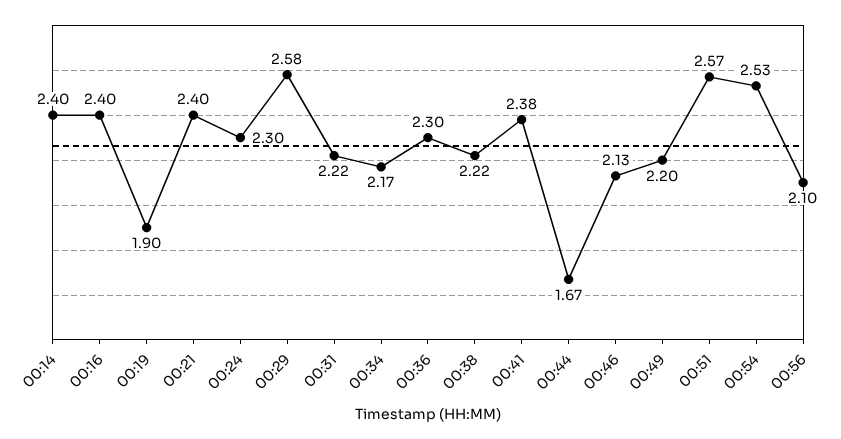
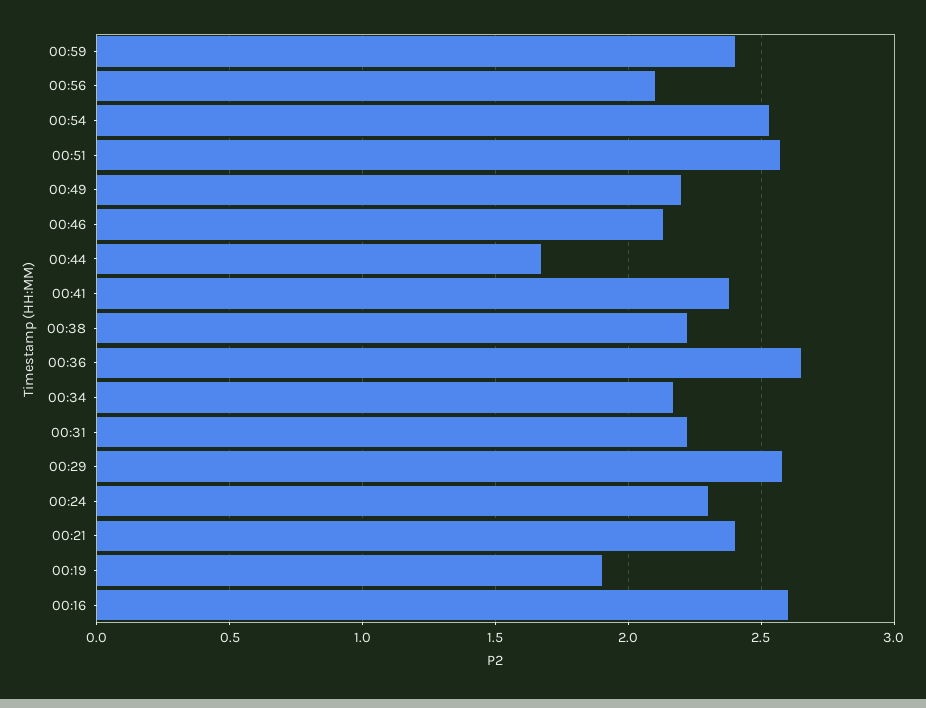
00:14: 2.4 -> none
00:16: 2.4 -> 2.6
00:36: 2.3 -> 2.65
00:59: none -> 2.4

